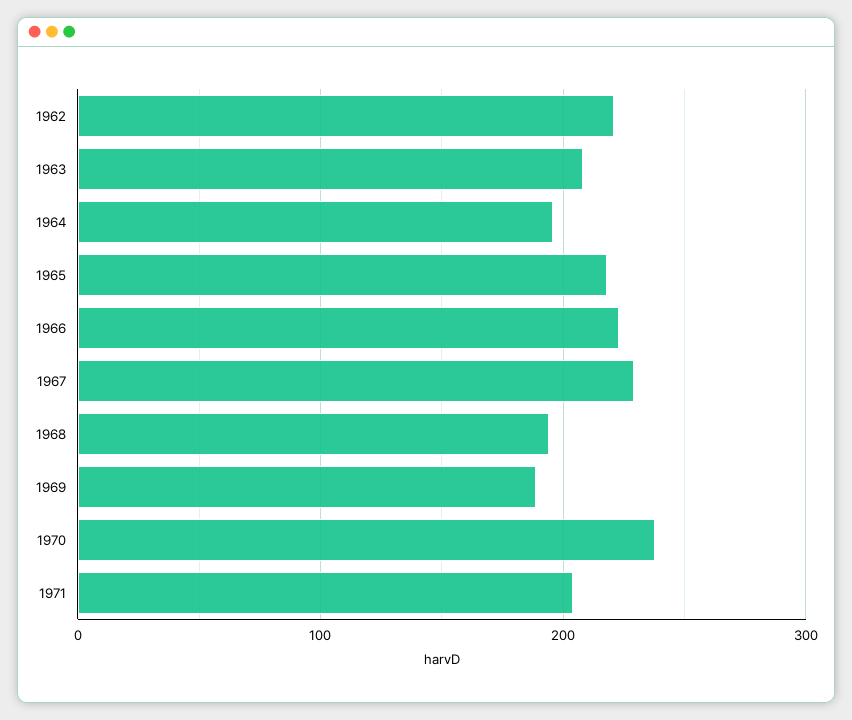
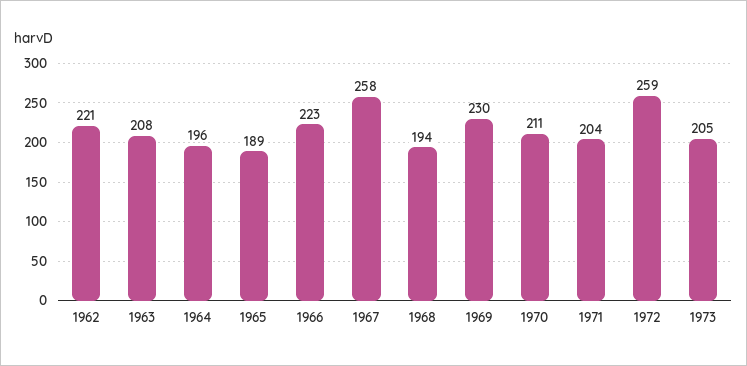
1965: 220 -> 189
1967: 230 -> 258
1969: 190 -> 230
1970: 240 -> 211
1972: none -> 259
1973: none -> 205

